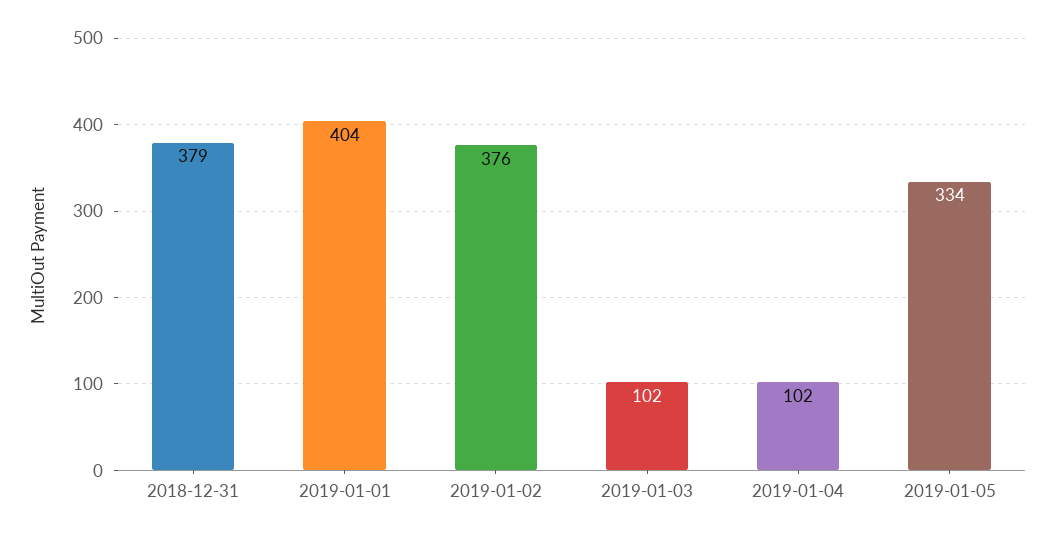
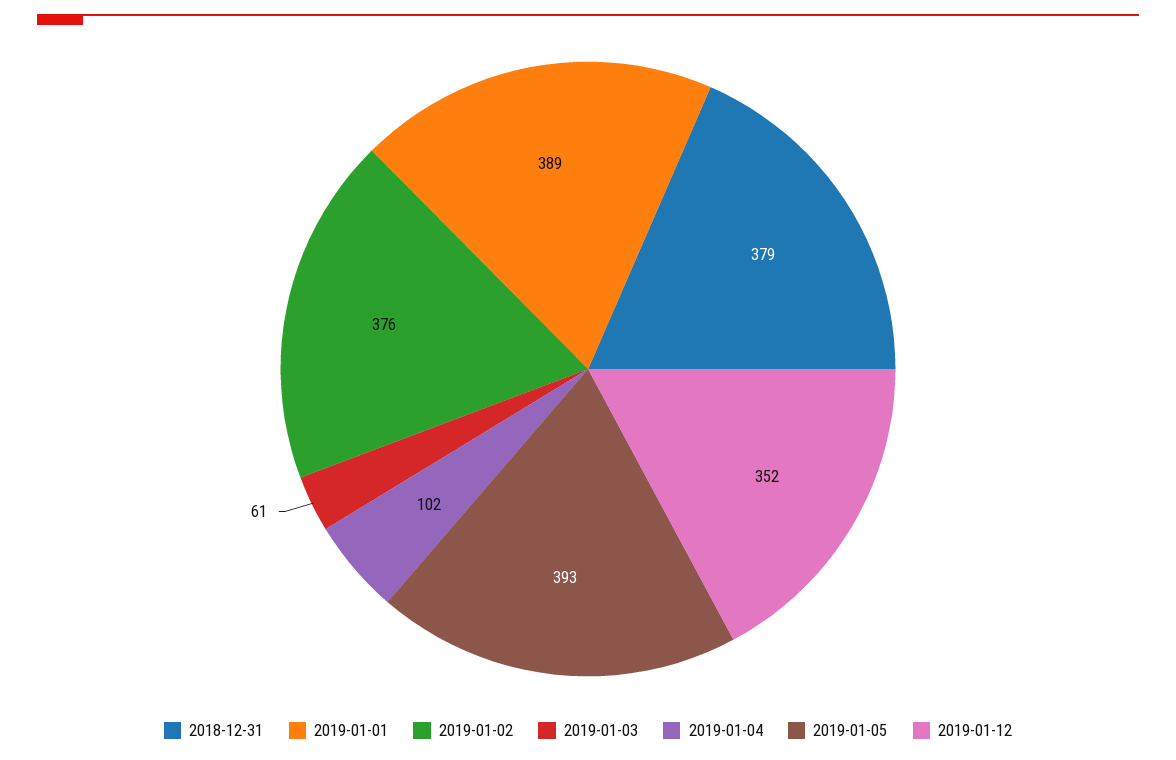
2019-01-01: 404 -> 389
2019-01-03: 102 -> 61
2019-01-05: 334 -> 393
2019-01-12: none -> 352

